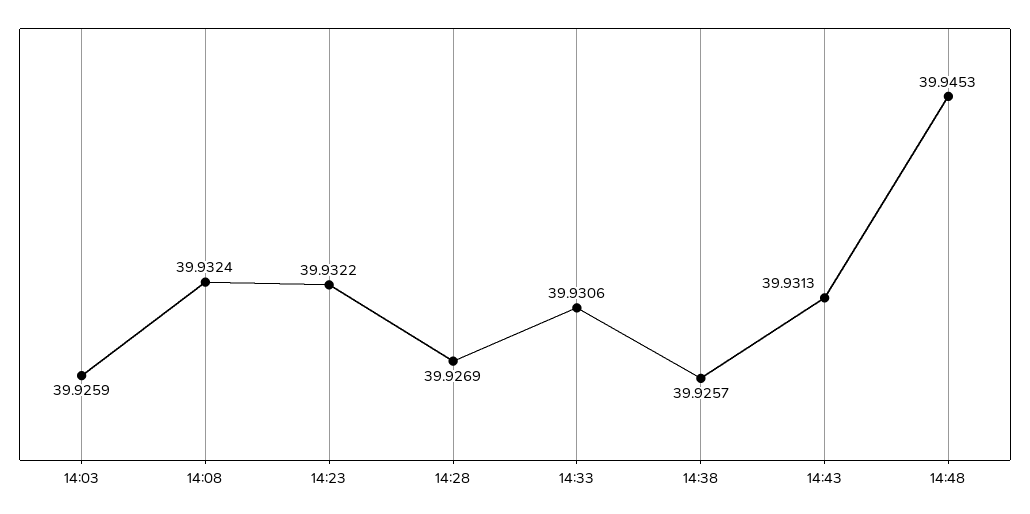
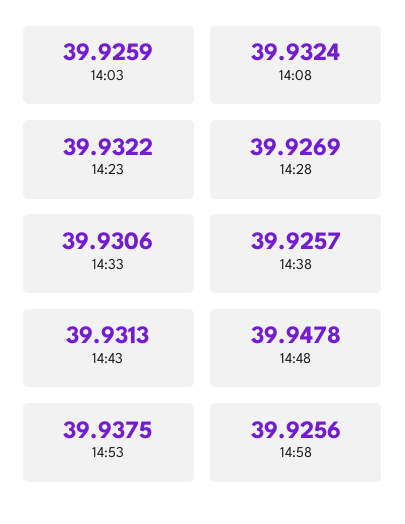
14:48: 39.9453 -> 39.9478
14:53: none -> 39.9375
14:58: none -> 39.9256

